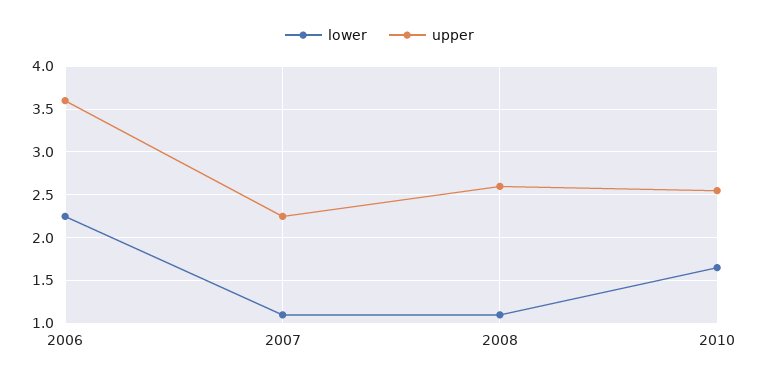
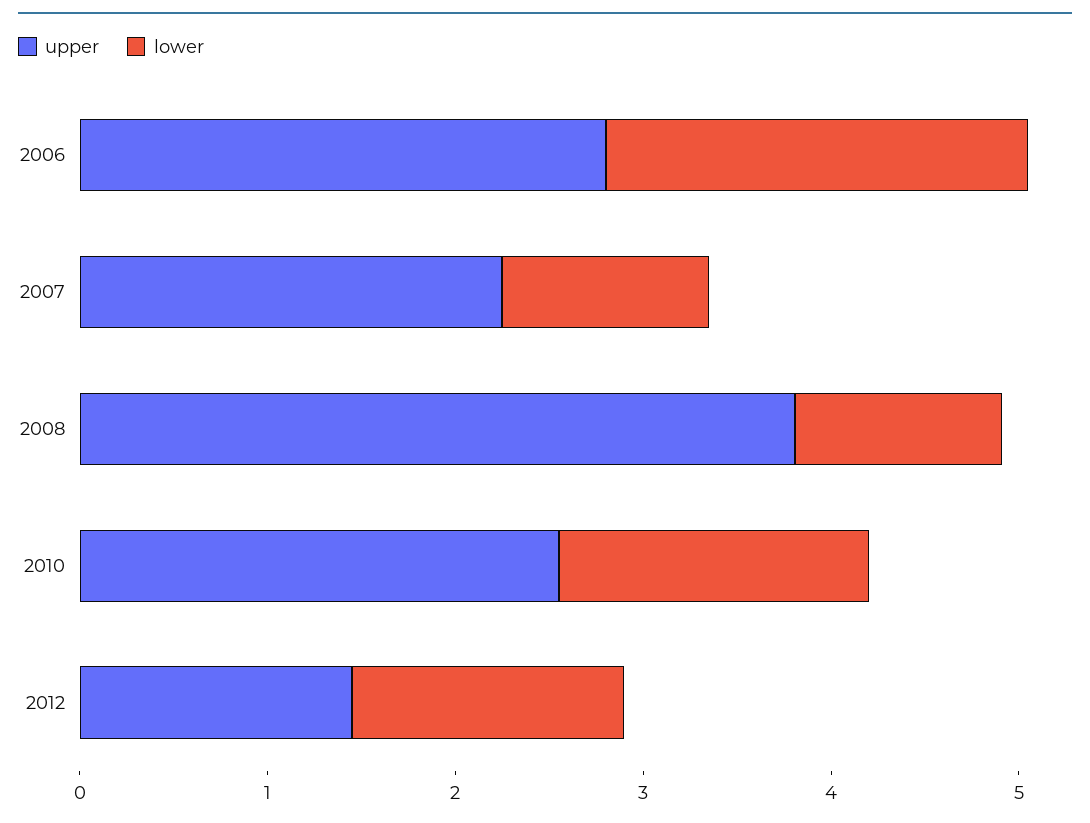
upper, 2006: 3.6 -> 2.8
upper, 2008: 2.6 -> 3.8
upper, 2012: none -> 1.4
lower, 2012: none -> 1.4

